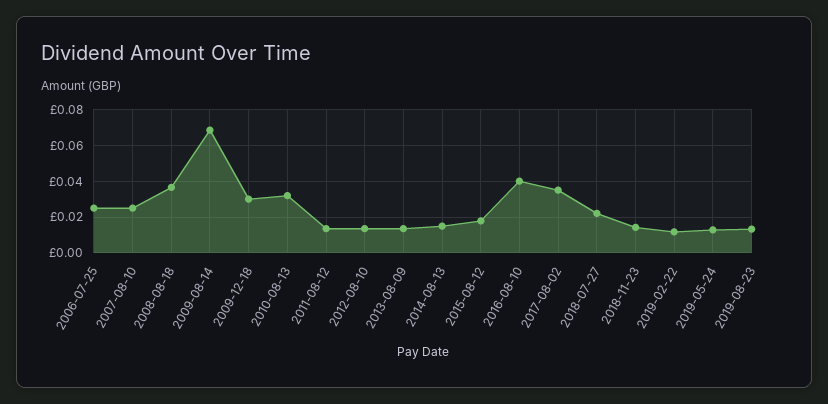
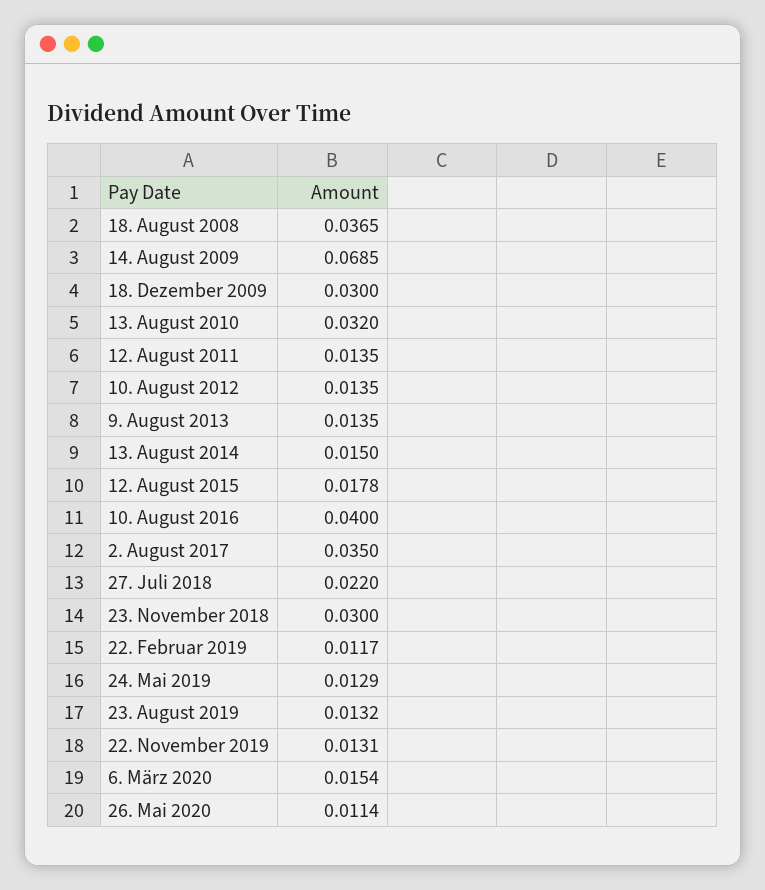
2006-07-25: 0.025 -> none
2007-08-10: 0.025 -> none
2018-11-23: 0.015 -> 0.03
22. November 2019: none -> 0.0131
6. März 2020: none -> 0.0154
26. Mai 2020: none -> 0.0114

